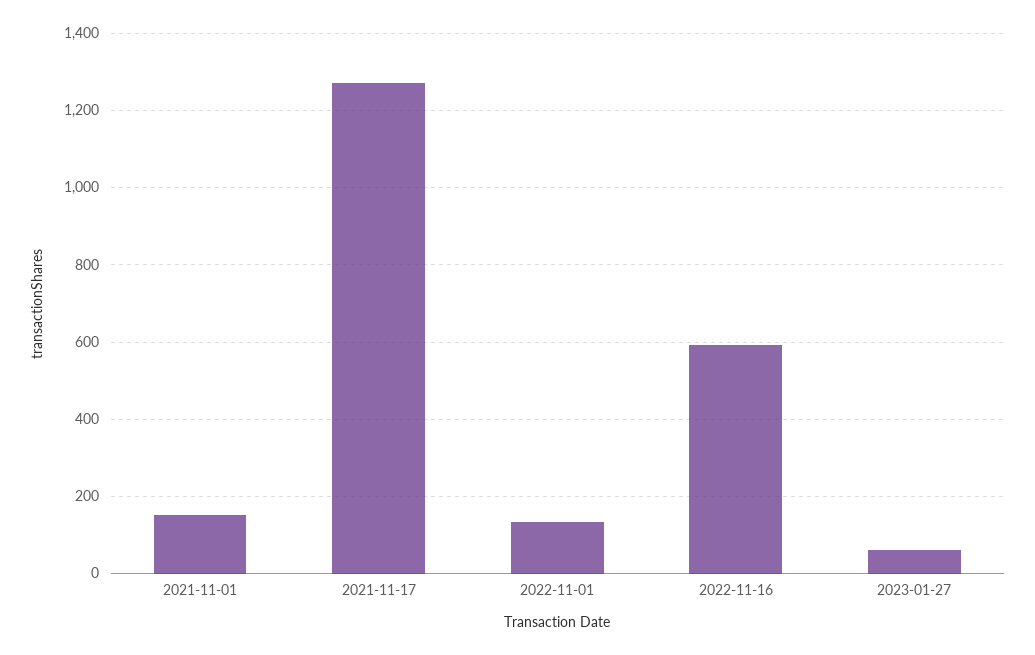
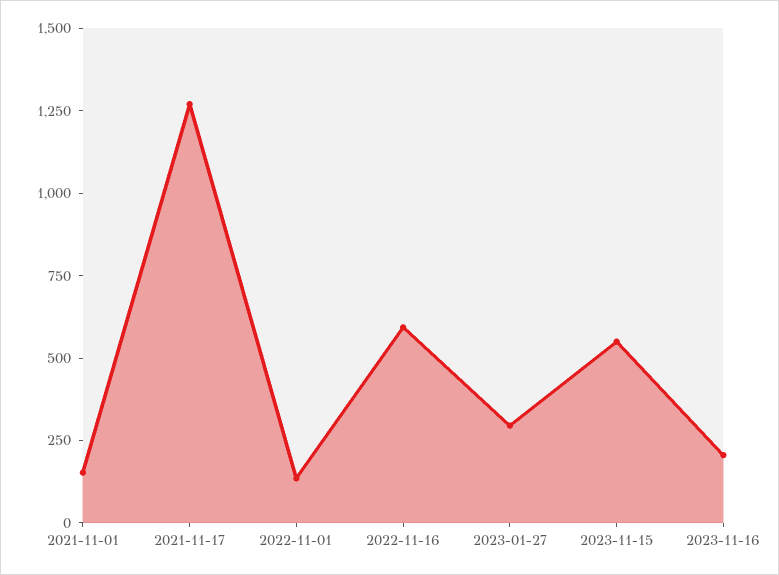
2023-01-27: 60 -> 300
2023-11-15: none -> 550
2023-11-16: none -> 200

